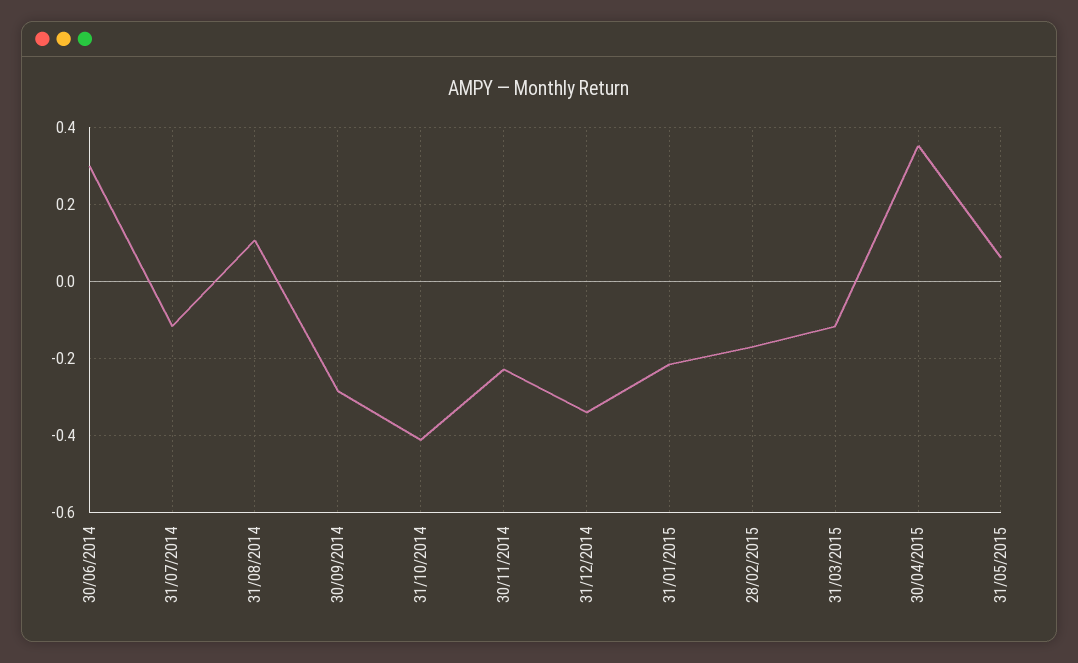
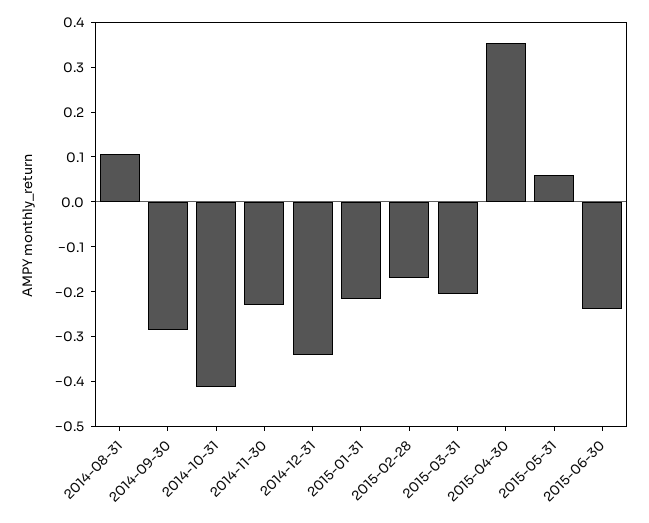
30/06/2014: 0.3 -> none
31/07/2014: -0.12 -> none
31/03/2015: -0.12 -> -0.2
2015-06-30: none -> -0.24

